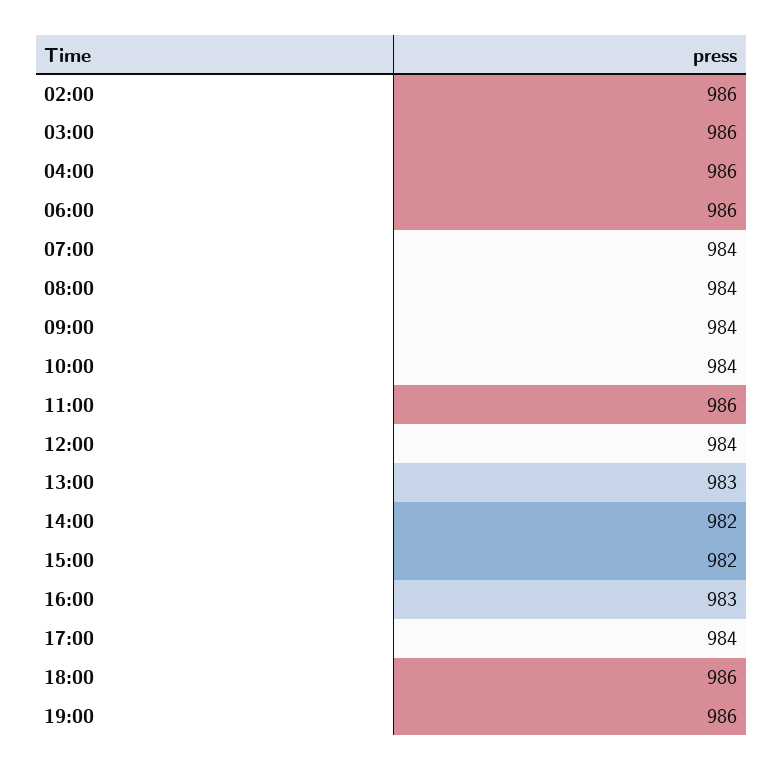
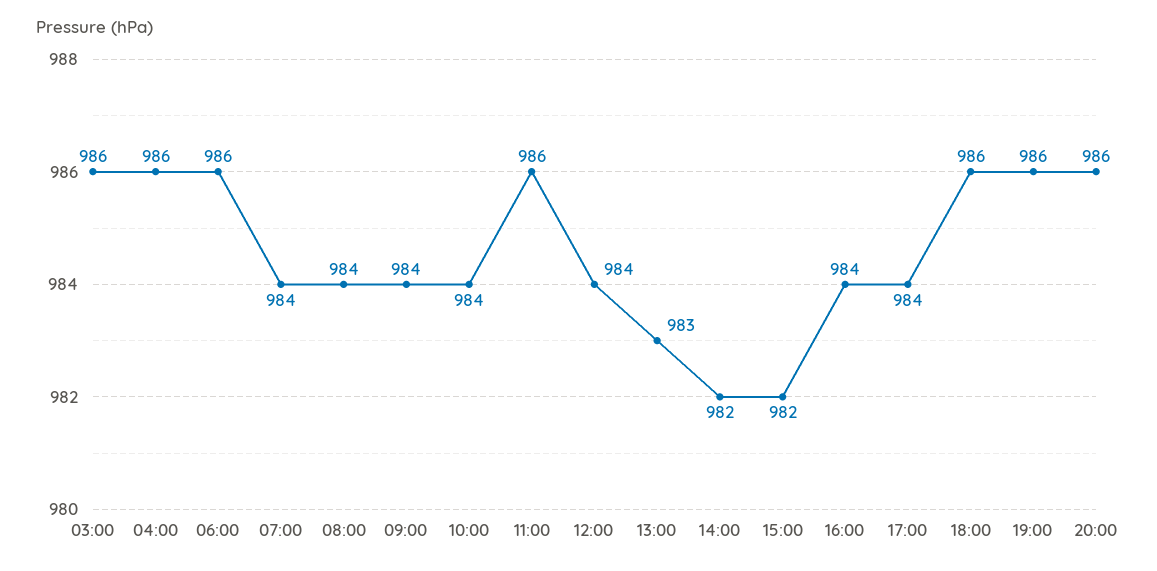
02:00: 986 -> none
16:00: 983 -> 984
20:00: none -> 986

